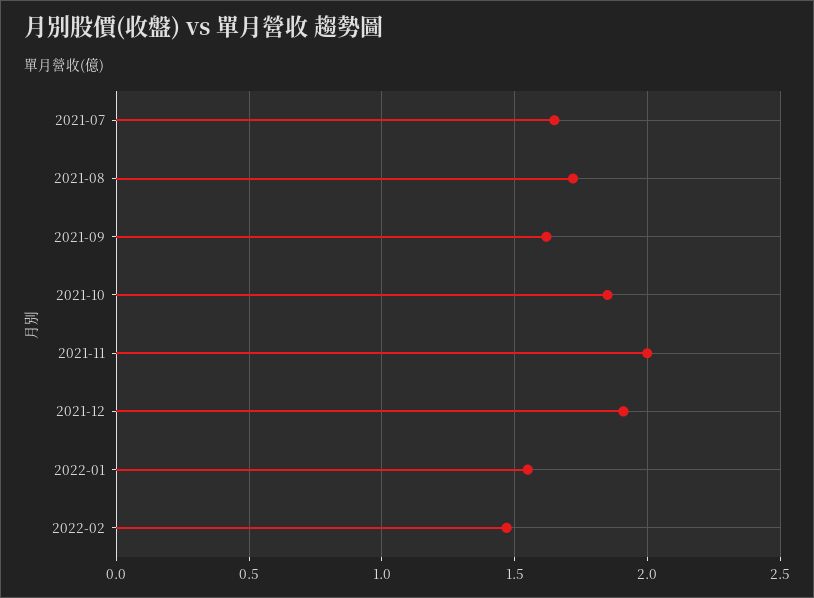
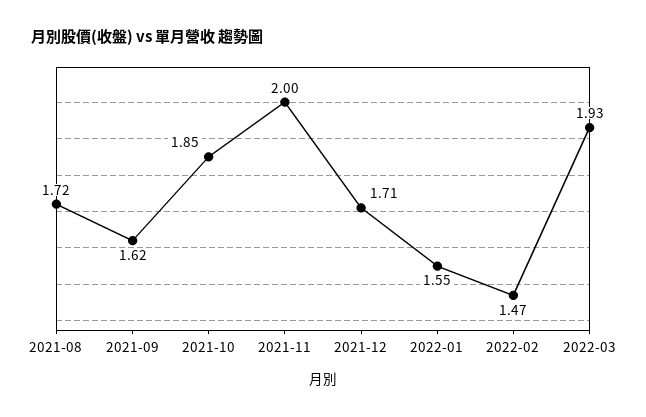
2021-07: 1.65 -> none
2021-12: 1.9 -> 1.71
2022-03: none -> 1.93

